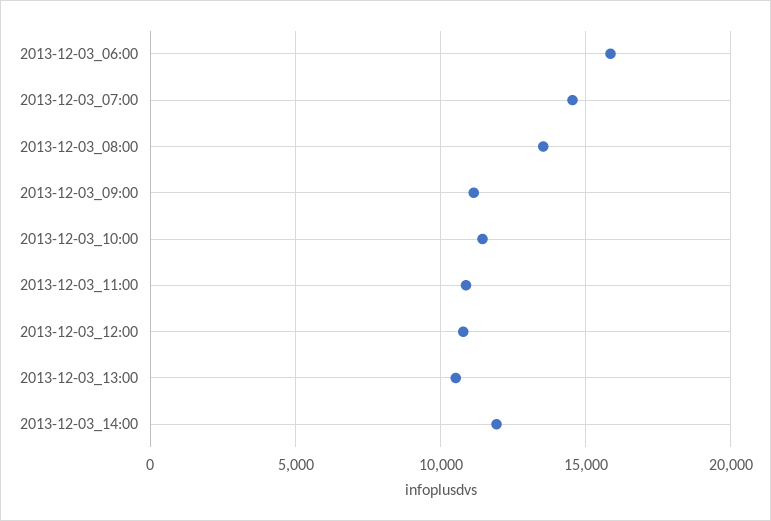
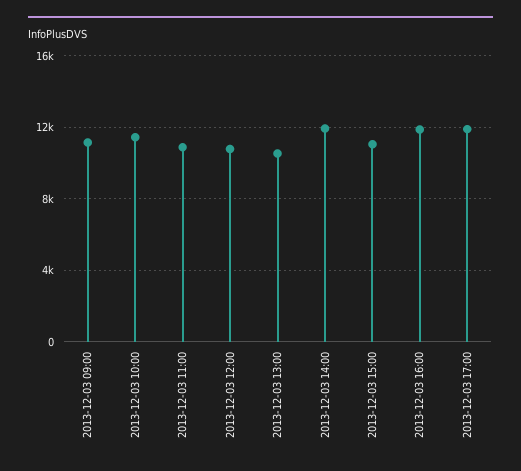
2013-12-03_06:00: 16000 -> none
2013-12-03_07:00: 14500 -> none
2013-12-03_08:00: 13500 -> none
2013-12-03 15:00: none -> 11000
2013-12-03 16:00: none -> 12000
2013-12-03 17:00: none -> 12000

